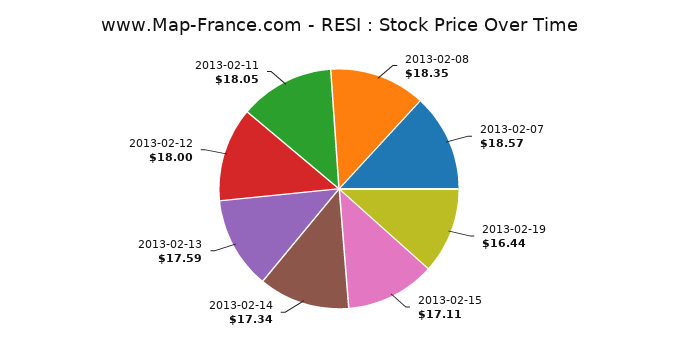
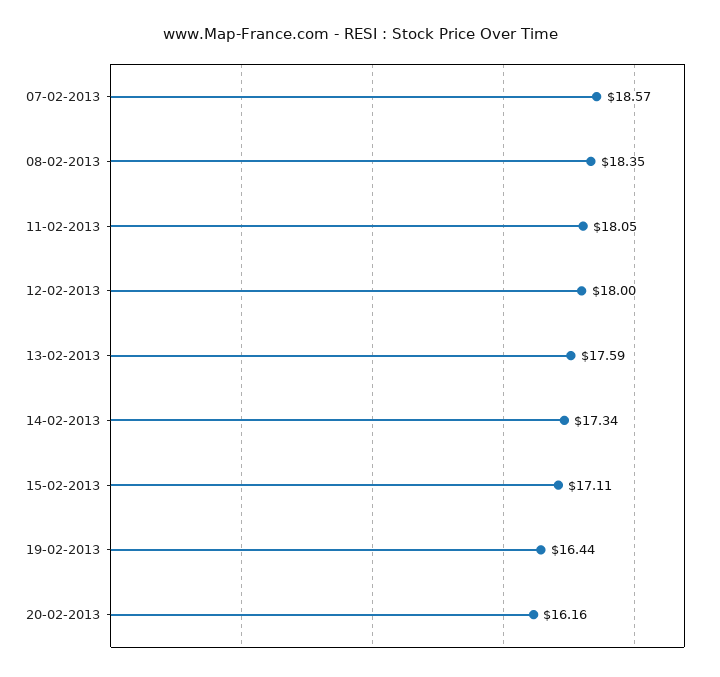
20-02-2013: none -> 16.16

